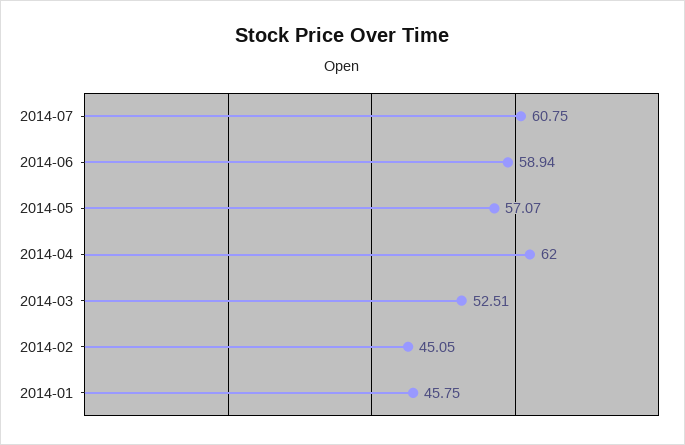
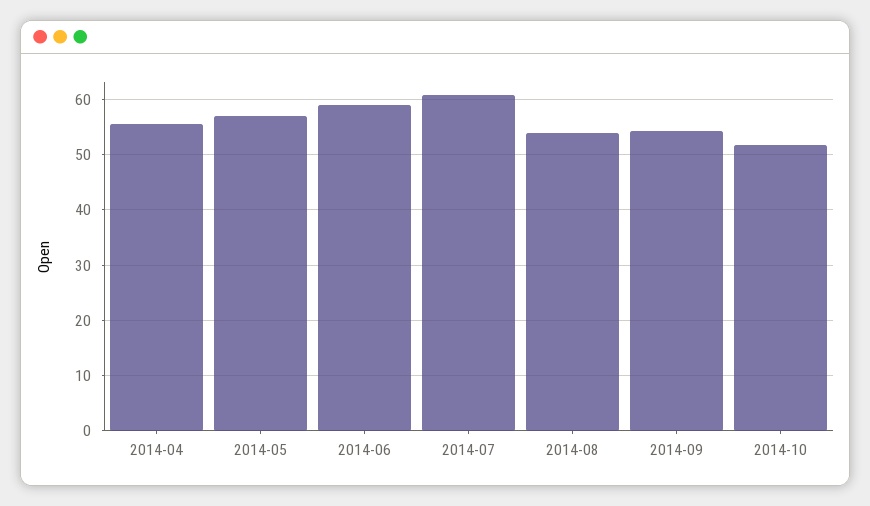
2014-04: 62 -> 56
2014-03: 52.51 -> none
2014-02: 45.05 -> none
2014-01: 45.75 -> none
2014-08: none -> 54
2014-09: none -> 54
2014-10: none -> 52

